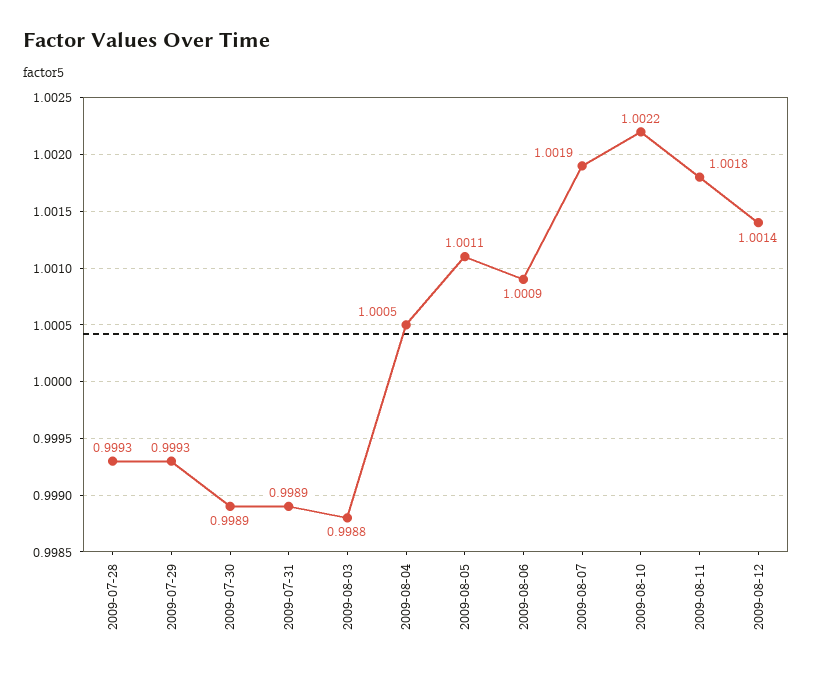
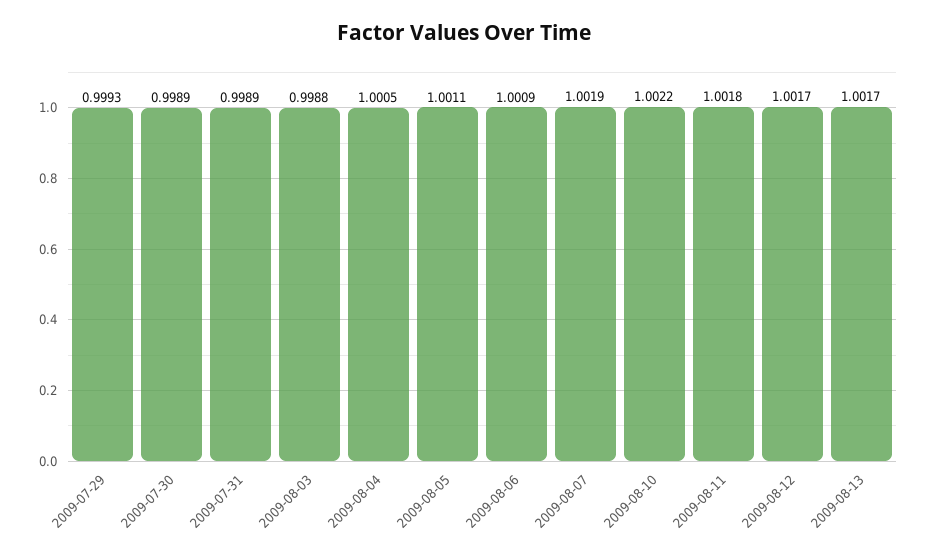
2009-07-28: 0.9993 -> none
2009-08-12: 1.0014 -> 1.0017
2009-08-13: none -> 1.0017

